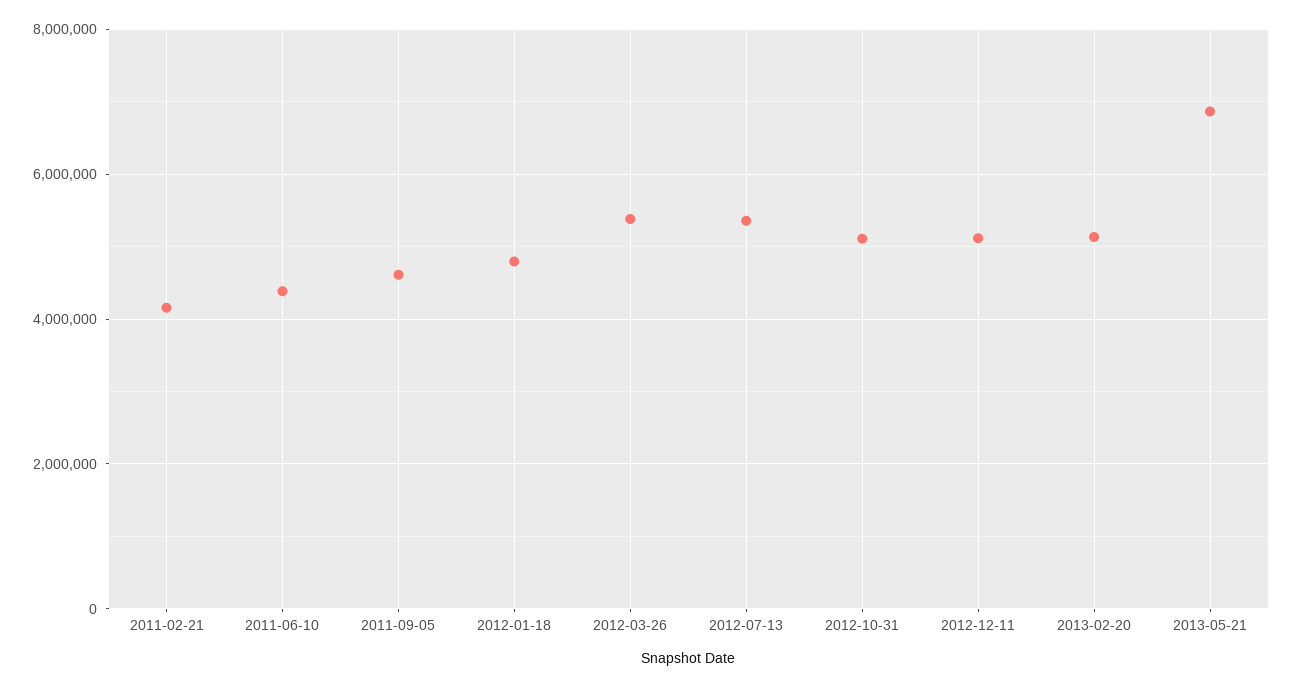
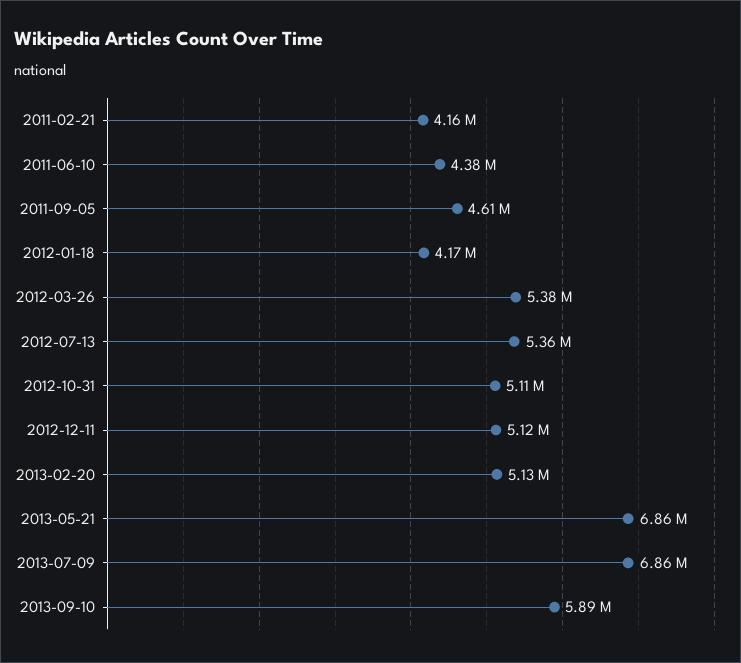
2012-01-18: 4800000 -> 4170000
2013-07-09: none -> 6860000
2013-09-10: none -> 5890000

